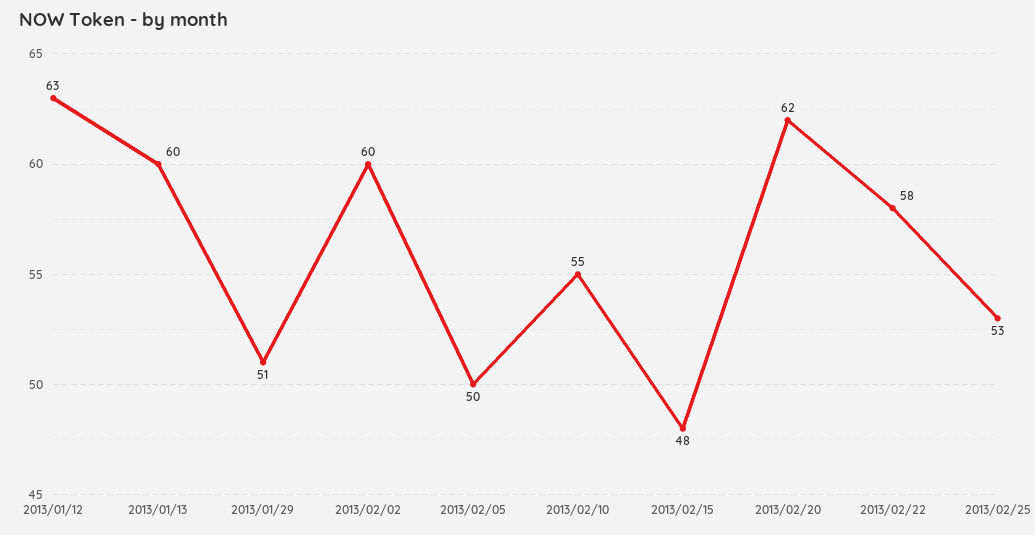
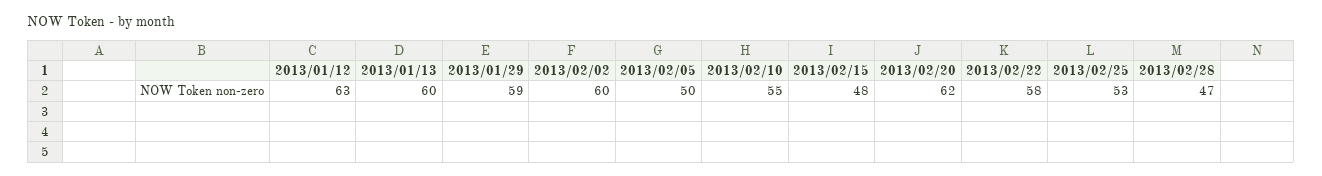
2013/01/29: 51 -> 59
2013/02/28: none -> 47

